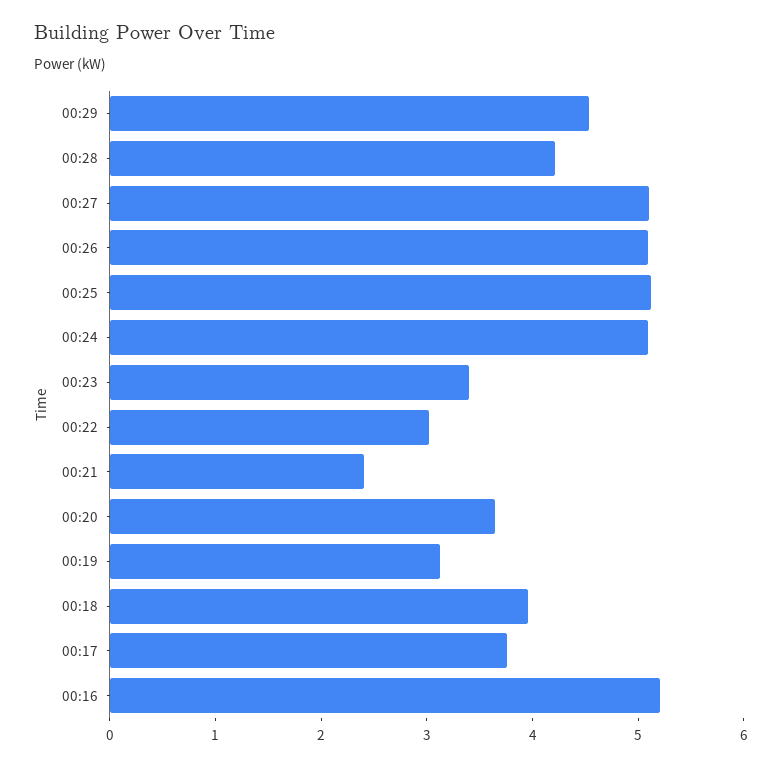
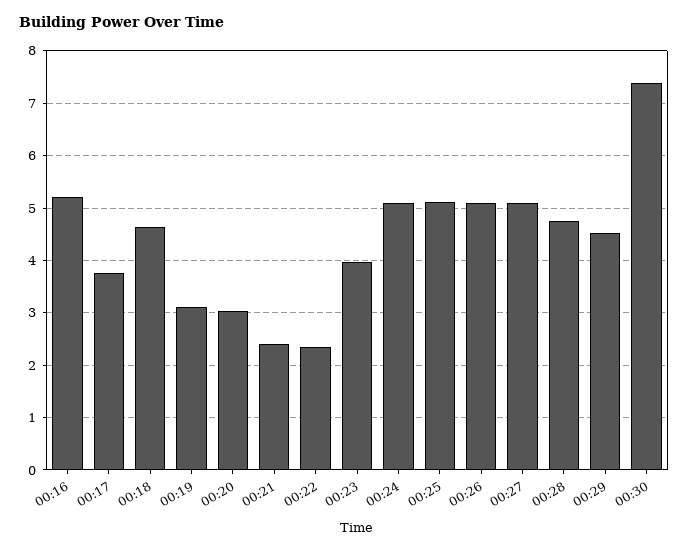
00:28: 4.2 -> 4.8
00:23: 3.4 -> 4
00:22: 3 -> 2.4
00:20: 3.6 -> 3
00:18: 4 -> 4.6
00:30: none -> 7.4

